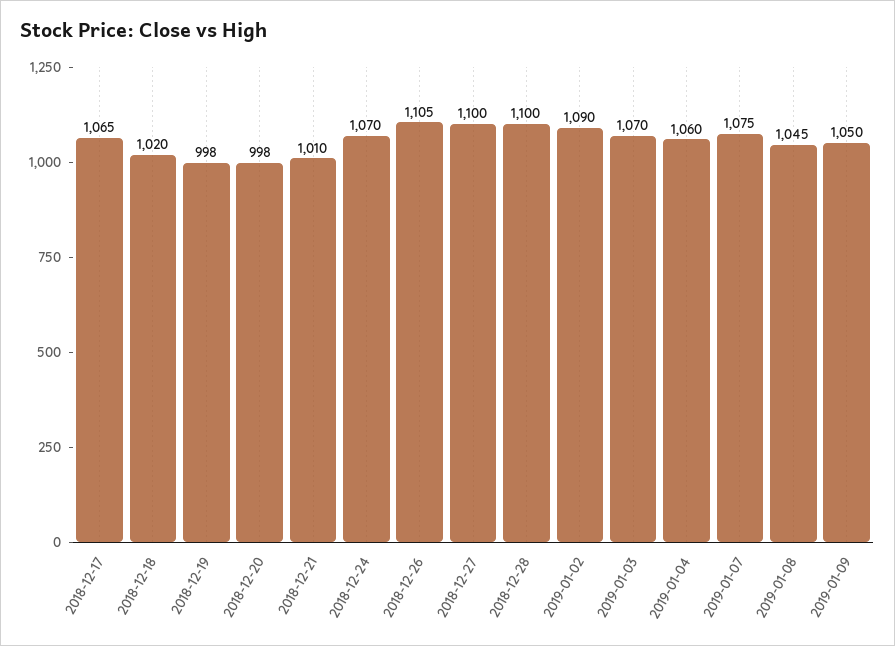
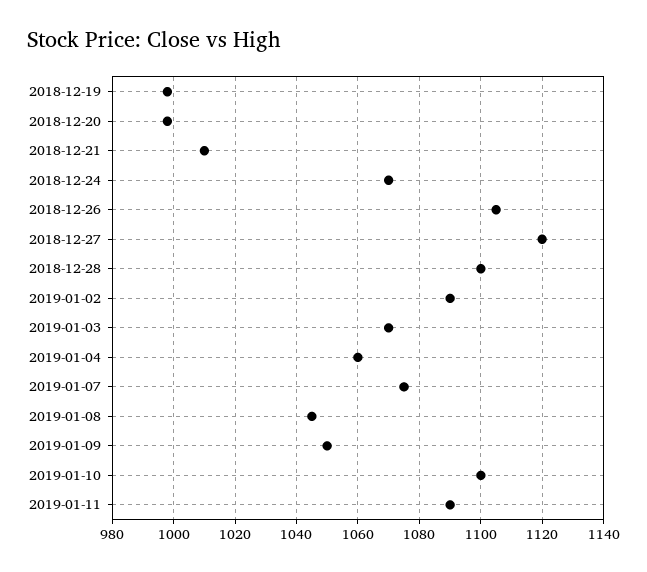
2018-12-17: 1065 -> none
2018-12-18: 1020 -> none
2018-12-27: 1100 -> 1120
2019-01-10: none -> 1100
2019-01-11: none -> 1090

